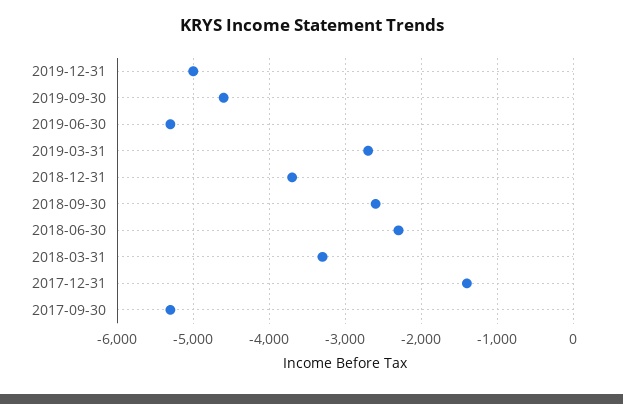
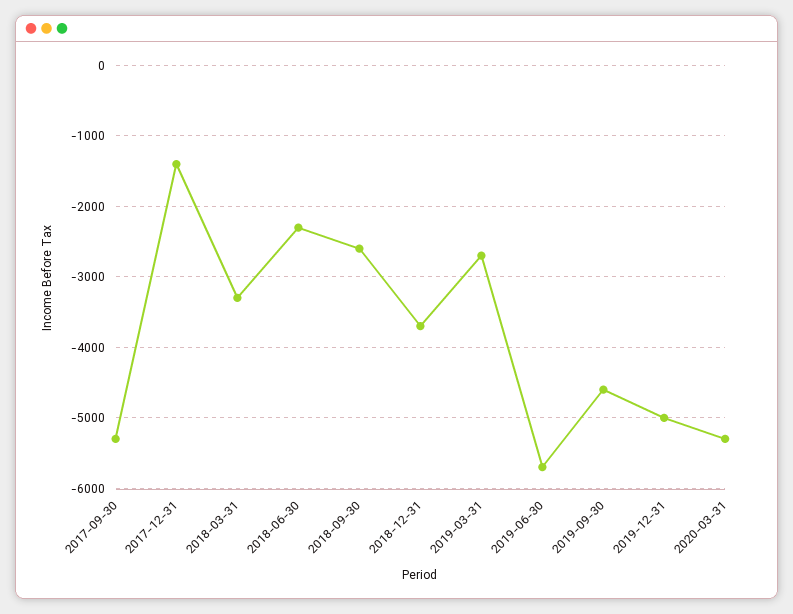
2019-06-30: -5300 -> -5700
2020-03-31: none -> -5300

